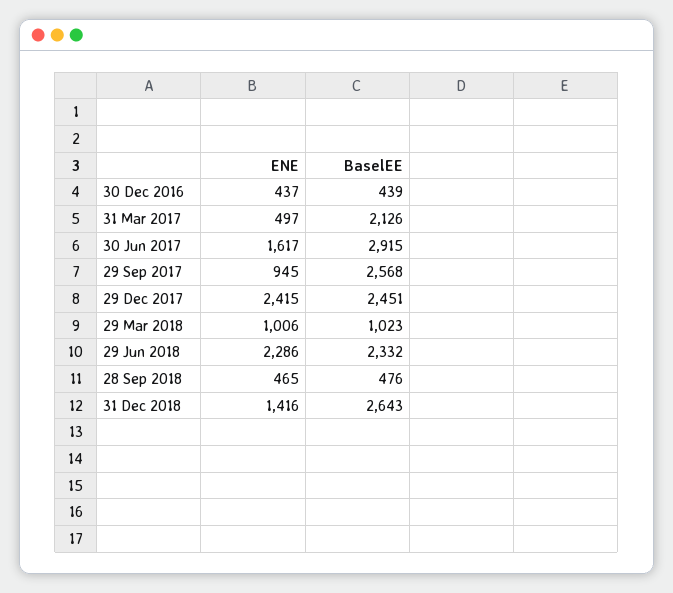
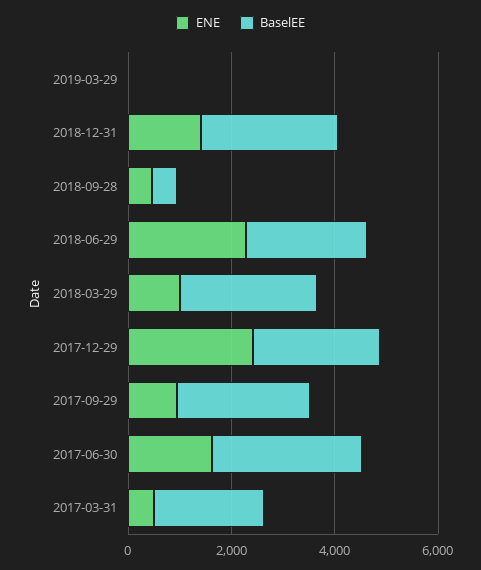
ENE, 30 Dec 2016: 437 -> none
BaselEE, 30 Dec 2016: 439 -> none
BaselEE, 29 Mar 2018: 1023 -> 2500
ENE, 2019-03-29: none -> 0
BaselEE, 2019-03-29: none -> 0

